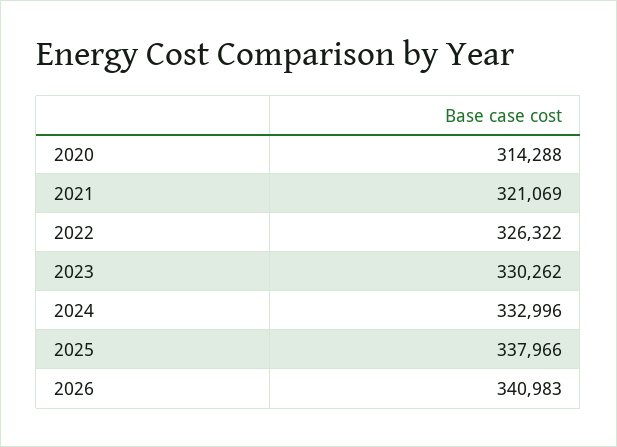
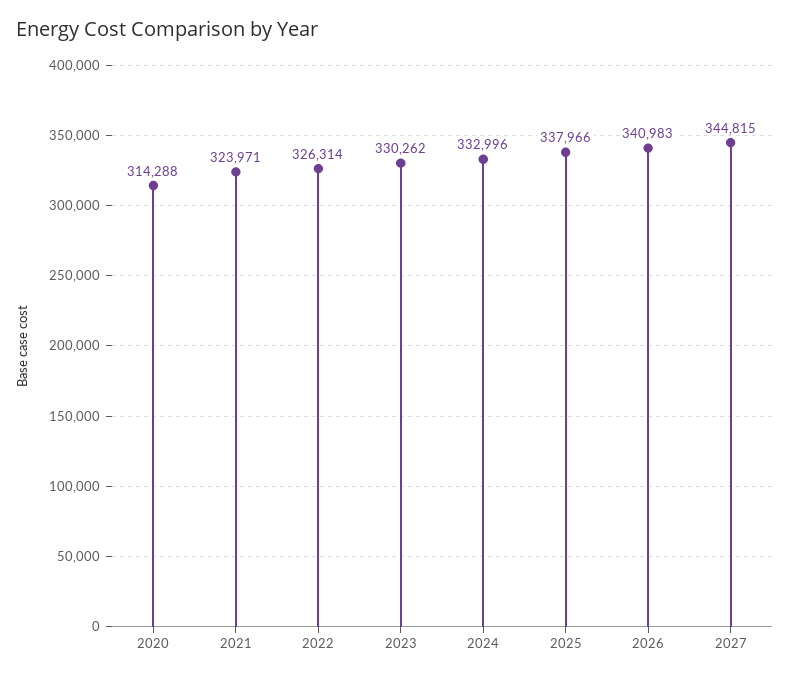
2021: 321069 -> 323971
2022: 326322 -> 326314
2027: none -> 344815

